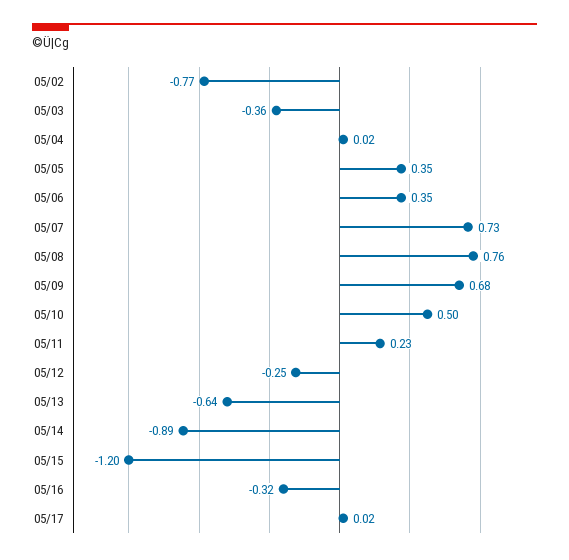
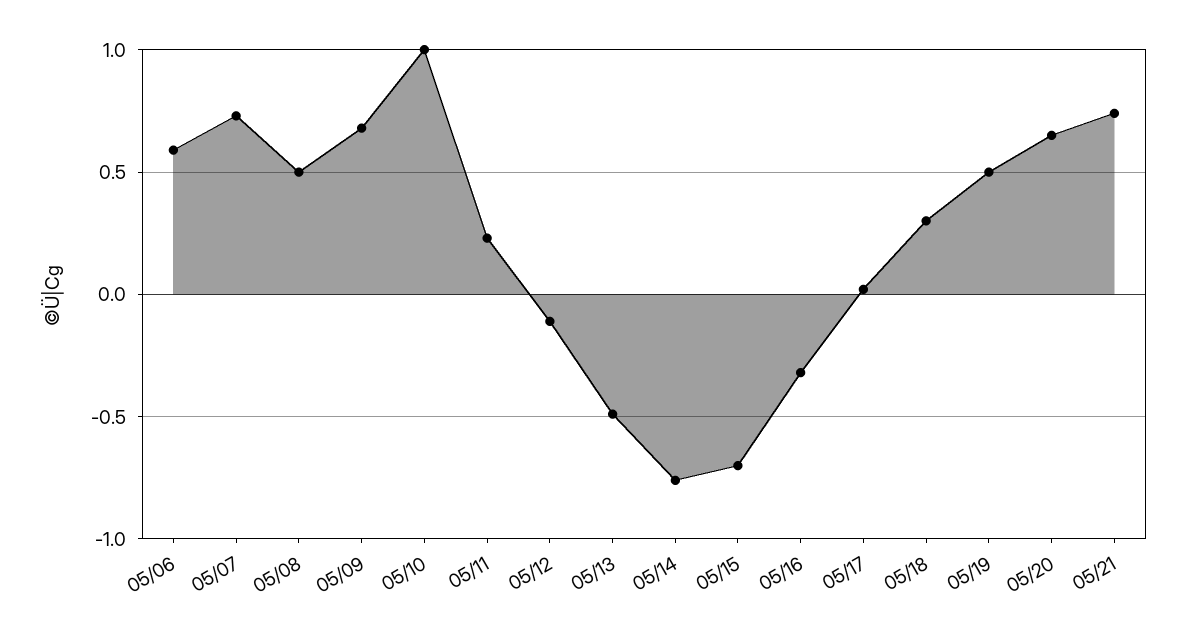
05/02: -0.77 -> none
05/03: -0.36 -> none
05/04: 0.02 -> none
05/05: 0.35 -> none
05/06: 0.35 -> 0.6
05/08: 0.76 -> 0.5
05/10: 0.5 -> 1
05/12: -0.25 -> -0.1
05/13: -0.64 -> -0.5
05/14: -0.89 -> -0.75
05/15: -1.2 -> -0.7
05/18: none -> 0.3
05/19: none -> 0.5
05/20: none -> 0.65
05/21: none -> 0.75

